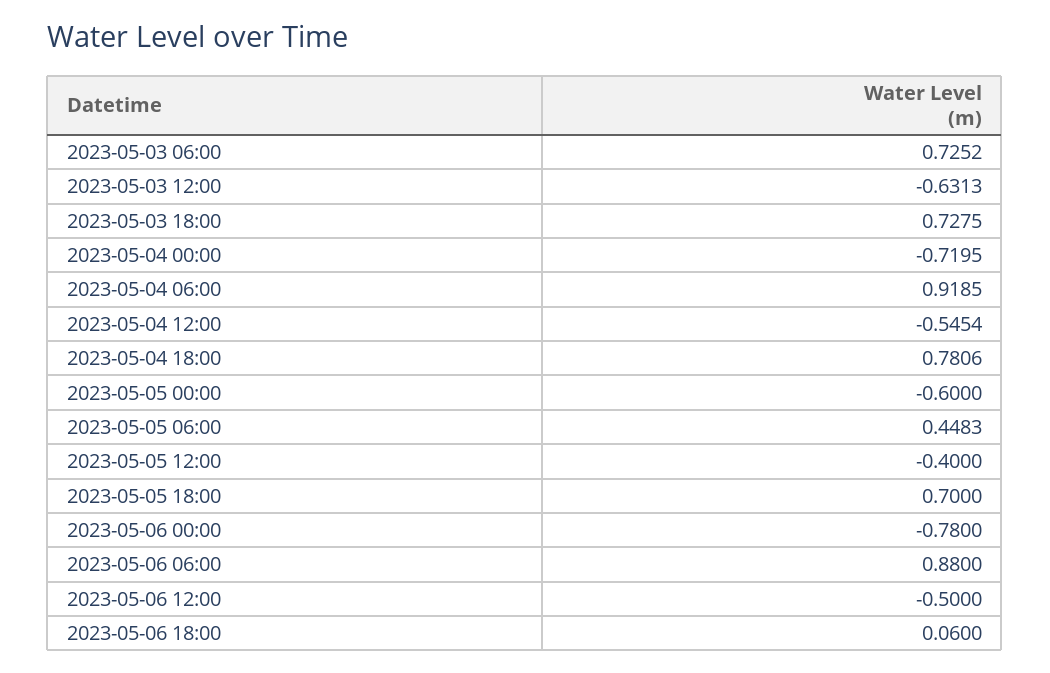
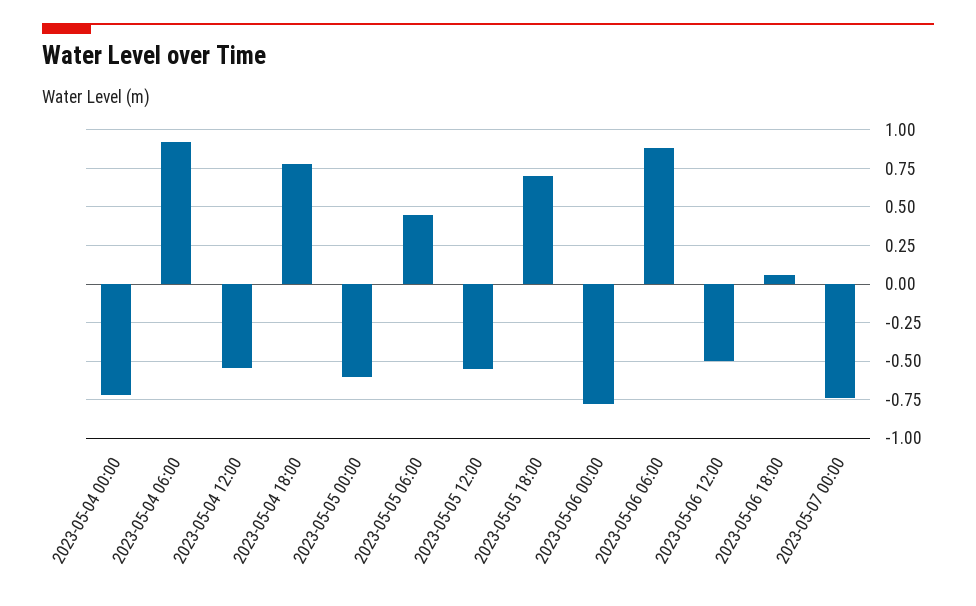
2023-05-03 06:00: 0.7252 -> none
2023-05-03 12:00: -0.6313 -> none
2023-05-03 18:00: 0.7275 -> none
2023-05-05 12:00: -0.4 -> -0.55
2023-05-07 00:00: none -> -0.75

